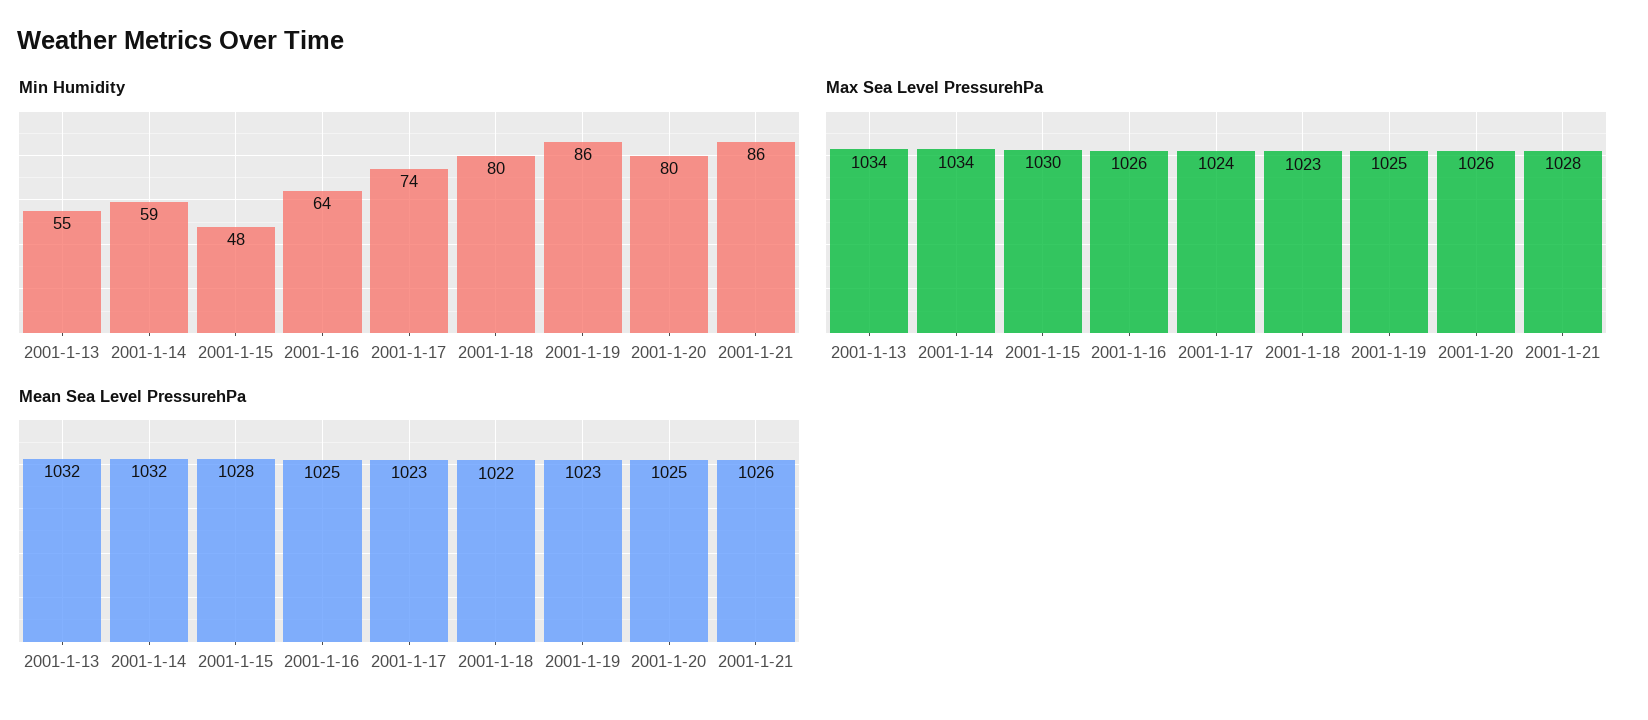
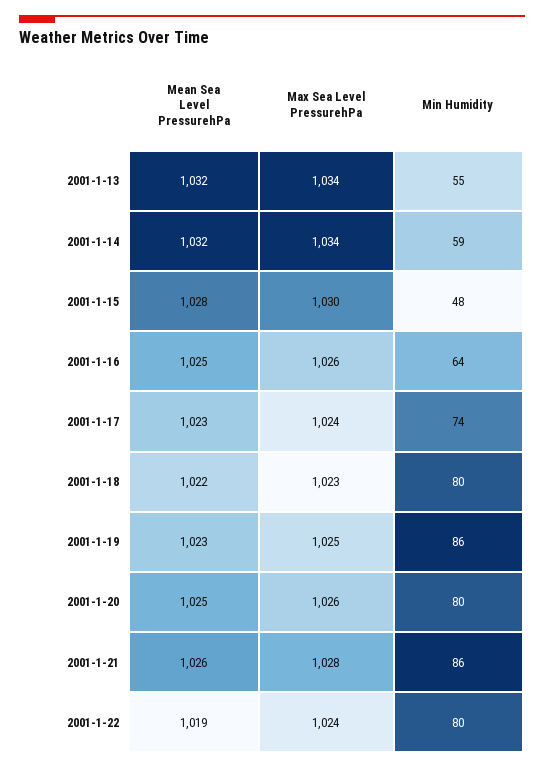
Mean Sea Level PressurehPa, 2001-1-22: none -> 1019
Max Sea Level PressurehPa, 2001-1-22: none -> 1024
Min Humidity, 2001-1-22: none -> 80

